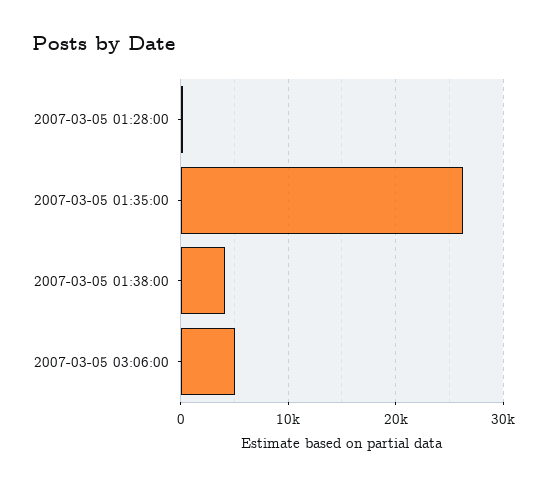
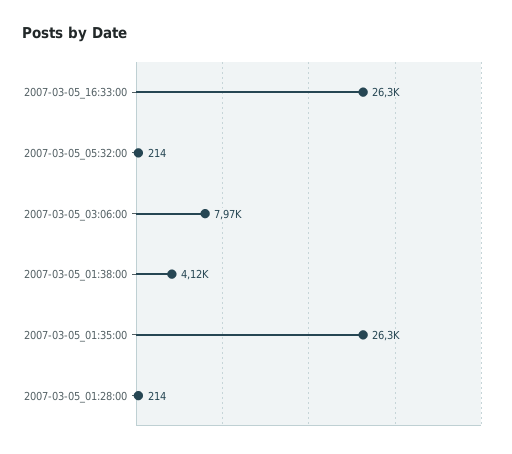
2007-03-05 03:06:00: 5000 -> 7970
2007-03-05_16:33:00: none -> 26300
2007-03-05_05:32:00: none -> 214

